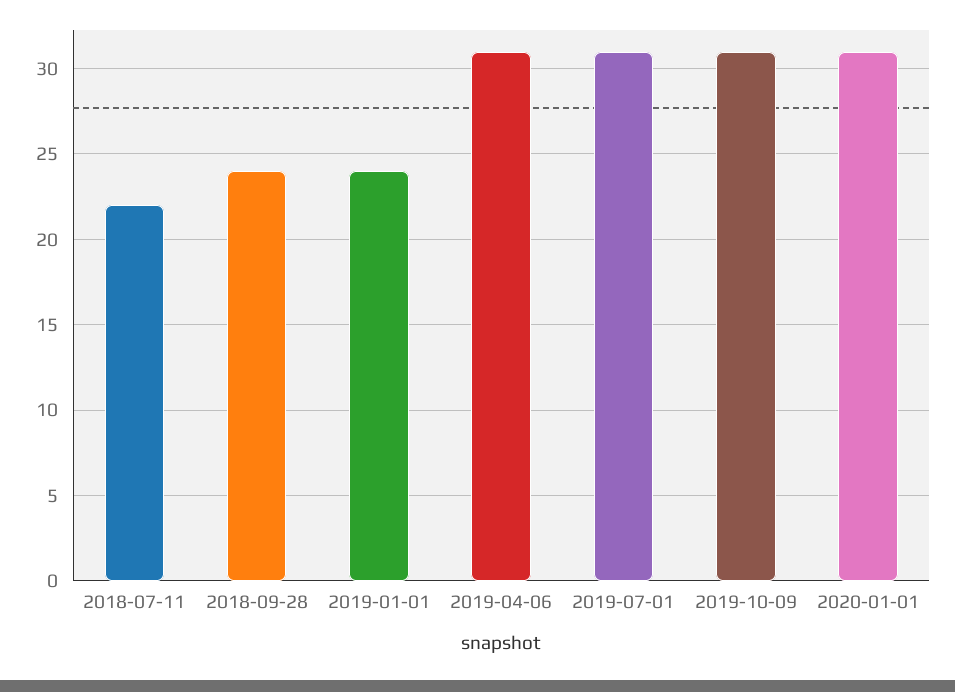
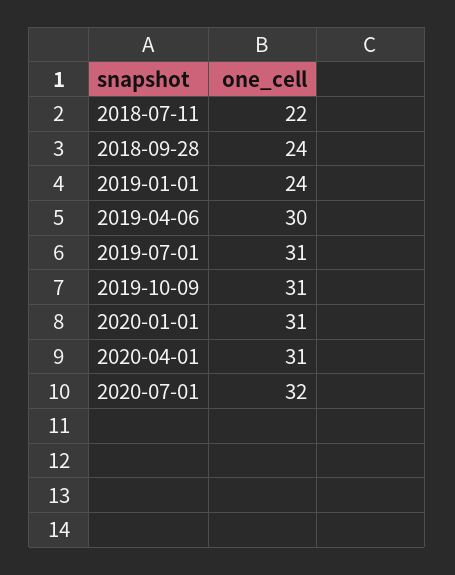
2019-04-06: 31 -> 30
2020-04-01: none -> 31
2020-07-01: none -> 32

